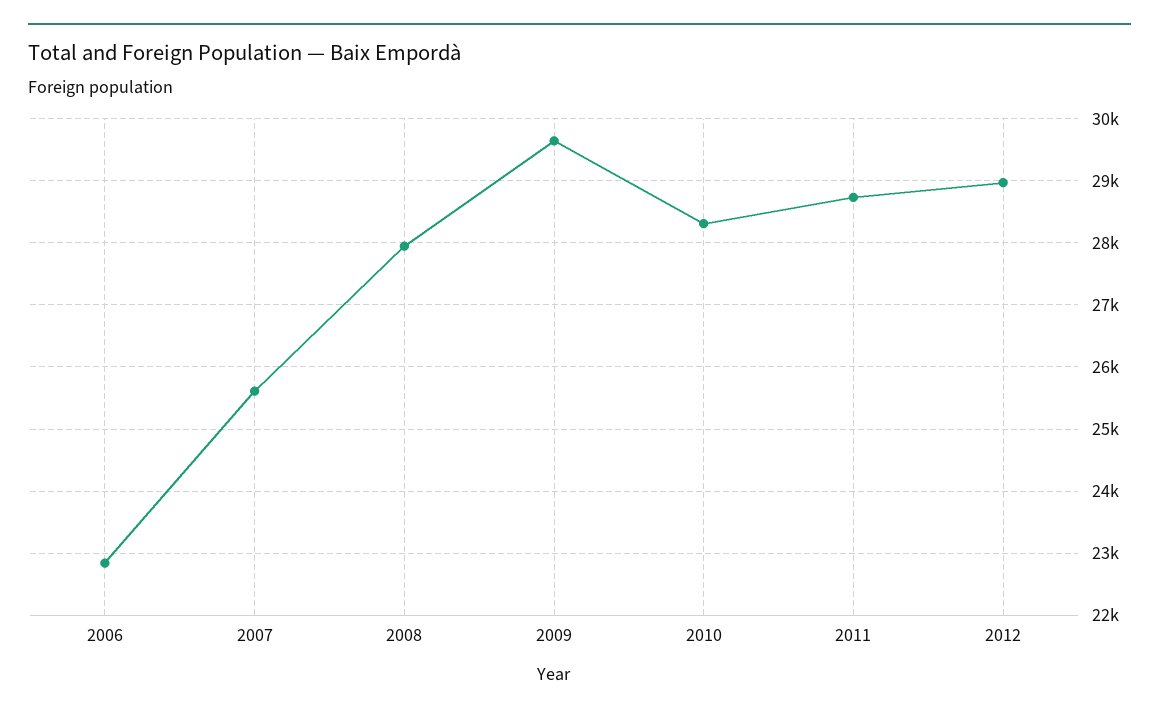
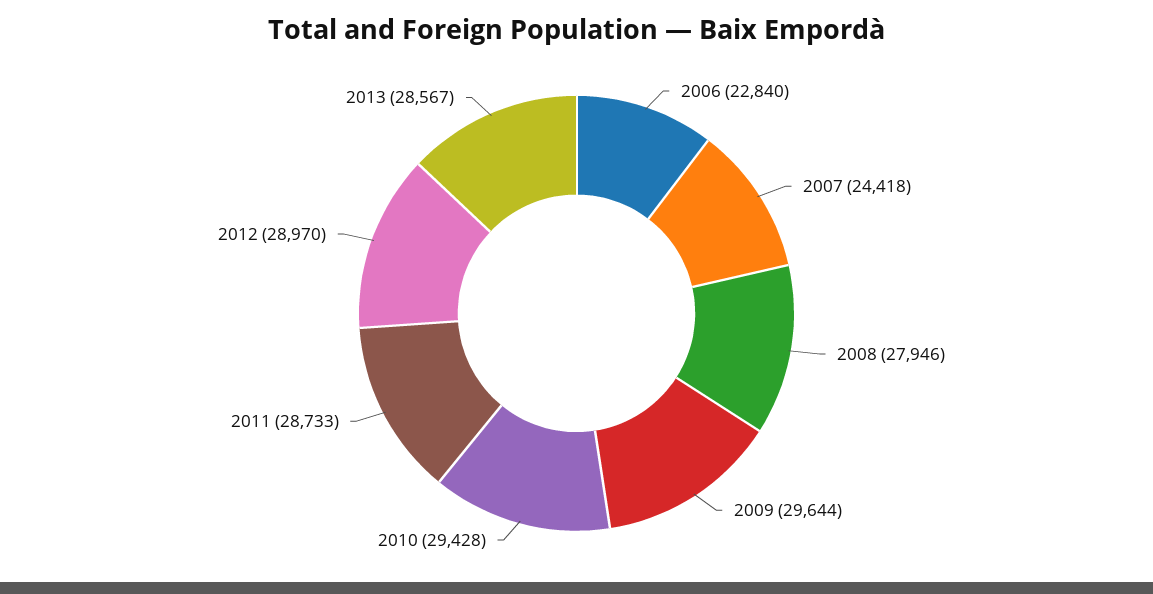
2007: 25600 -> 24418
2010: 28300 -> 29428
2013: none -> 28567

